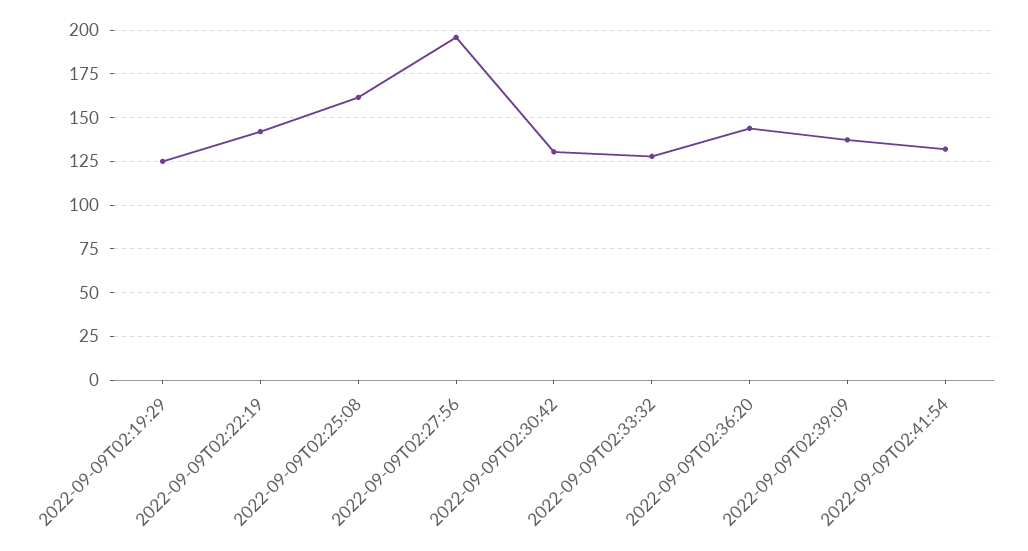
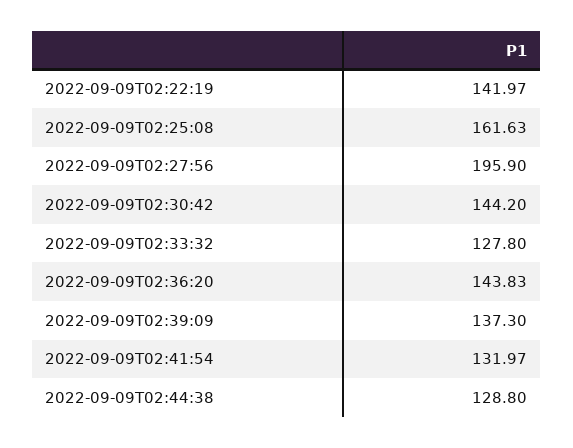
2022-09-09T02:19:29: 125 -> none
2022-09-09T02:30:42: 130 -> 144.2
2022-09-09T02:44:38: none -> 128.8

